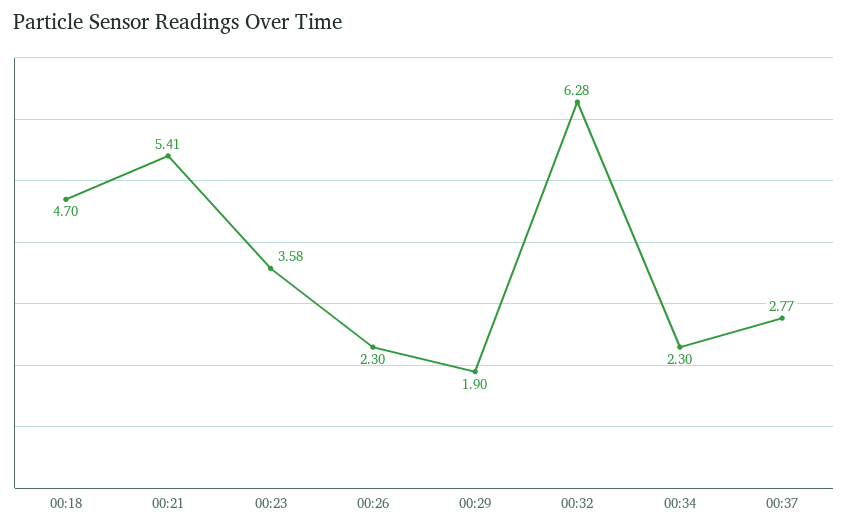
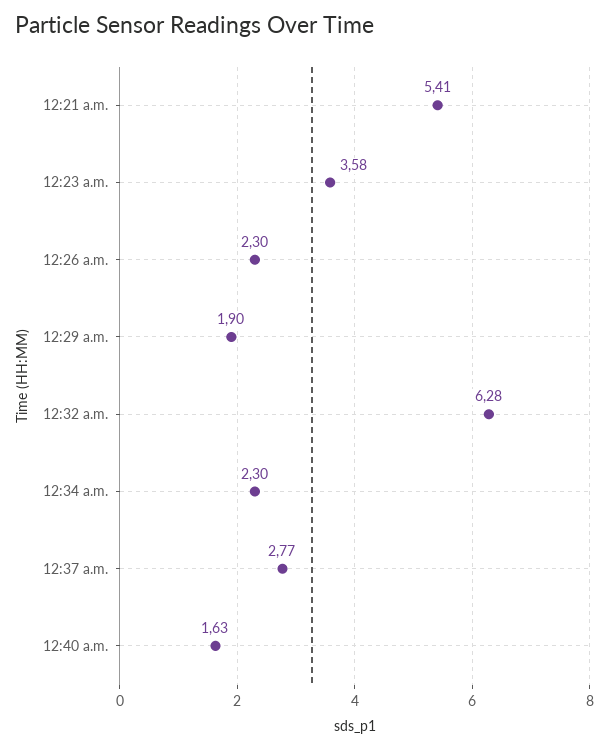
00:18: 4.7 -> none
12:40 a.m.: none -> 1.63

